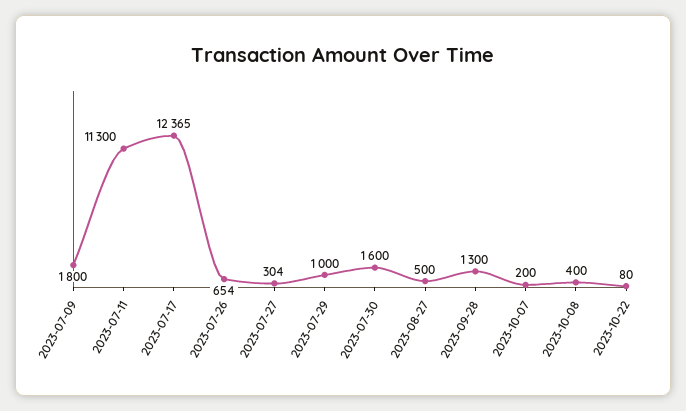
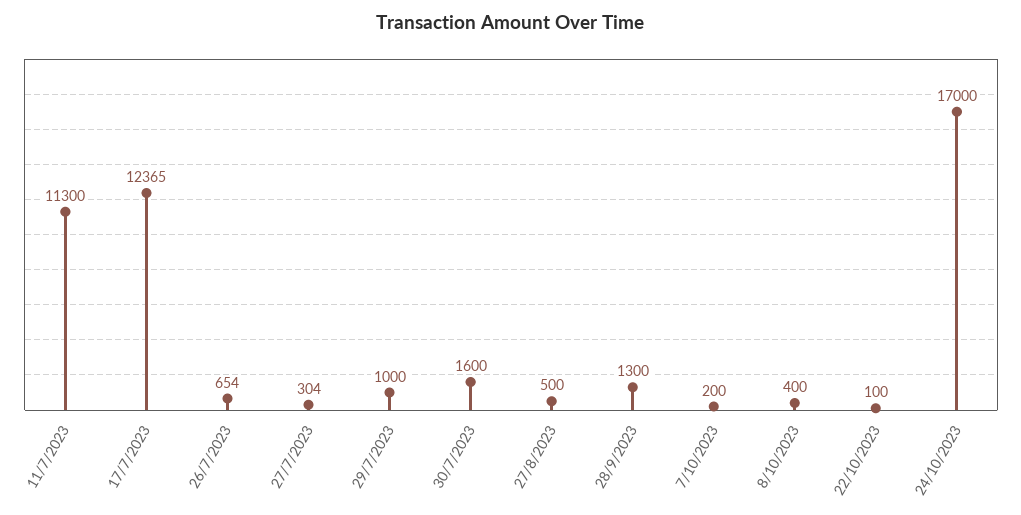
2023-07-09: 1800 -> none
2023-10-22: 80 -> 100
24/10/2023: none -> 17000

